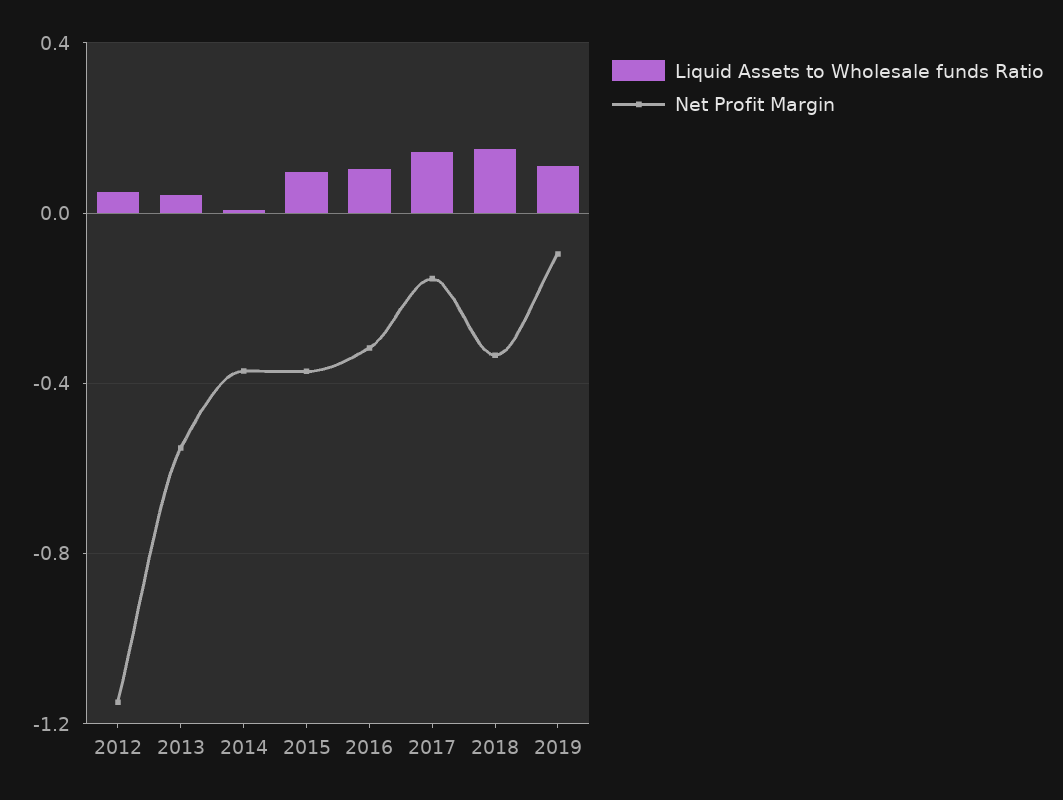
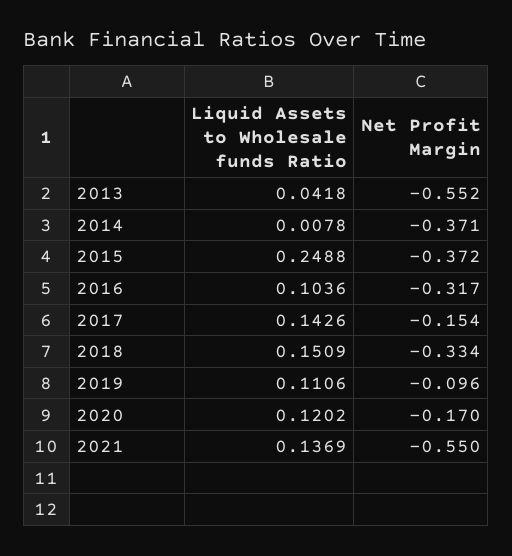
Liquid Assets to Wholesale funds Ratio, 2012: 0.05 -> none
Net Profit Margin, 2012: -1.15 -> none
Liquid Assets to Wholesale funds Ratio, 2015: 0.1 -> 0.2488
Liquid Assets to Wholesale funds Ratio, 2020: none -> 0.1202
Net Profit Margin, 2020: none -> -0.17
Liquid Assets to Wholesale funds Ratio, 2021: none -> 0.1369
Net Profit Margin, 2021: none -> -0.55

